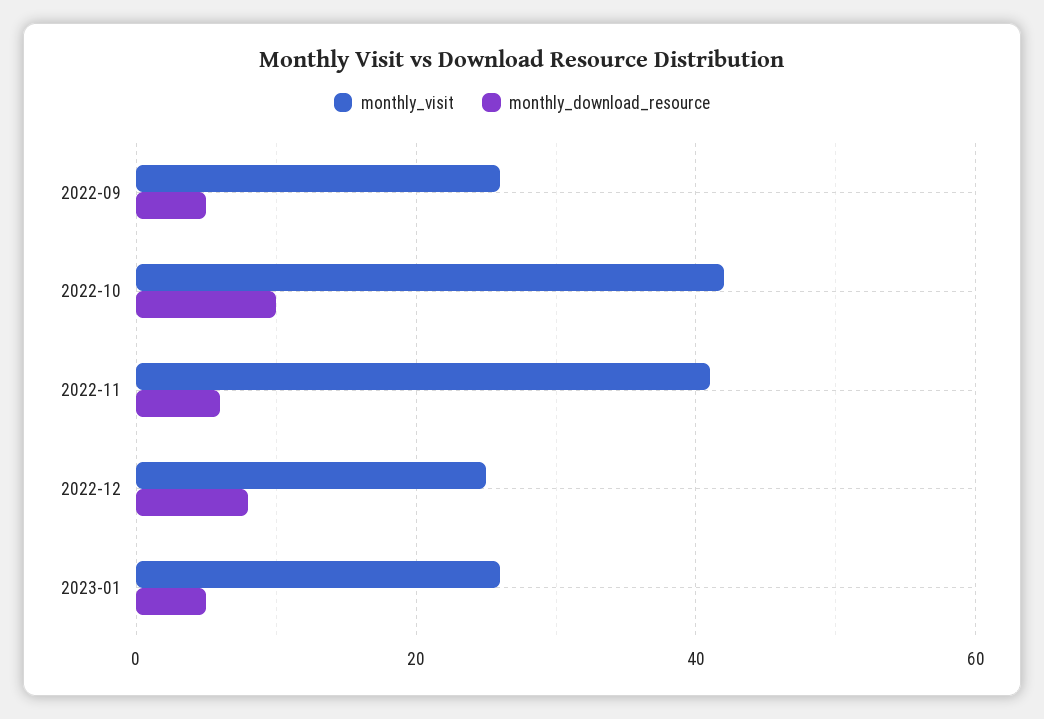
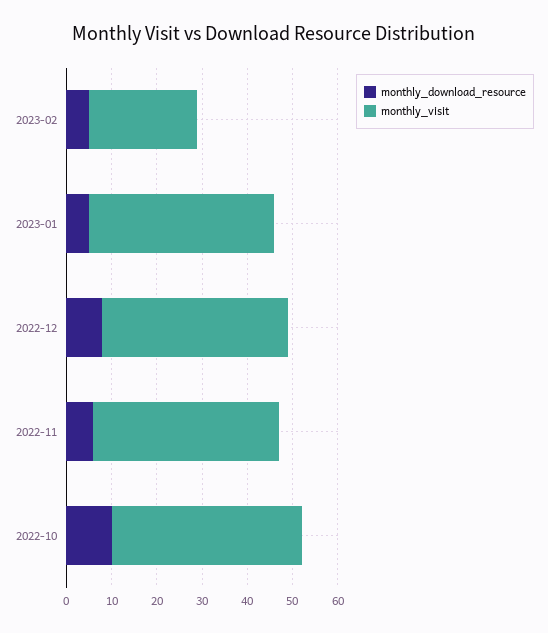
monthly_visit, 2022-09: 25 -> none
monthly_download_resource, 2022-09: 5 -> none
monthly_visit, 2022-12: 25 -> 40
monthly_visit, 2023-01: 25 -> 40
monthly_download_resource, 2023-02: none -> 5
monthly_visit, 2023-02: none -> 25

